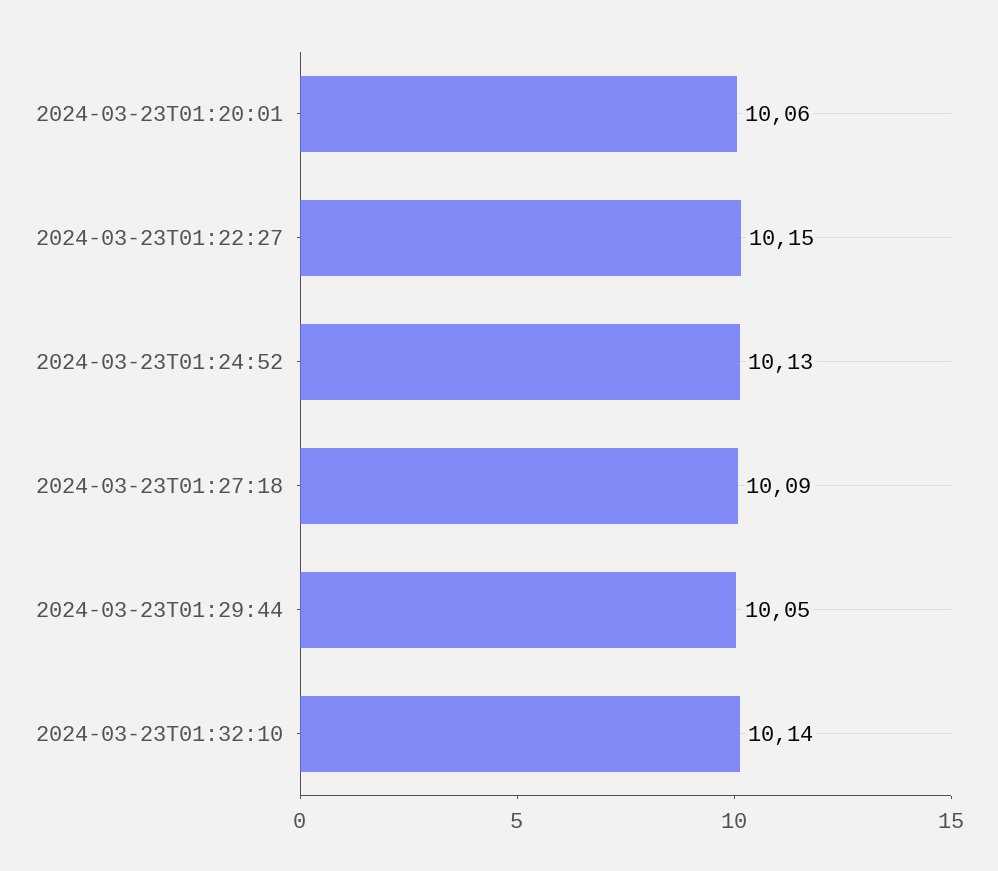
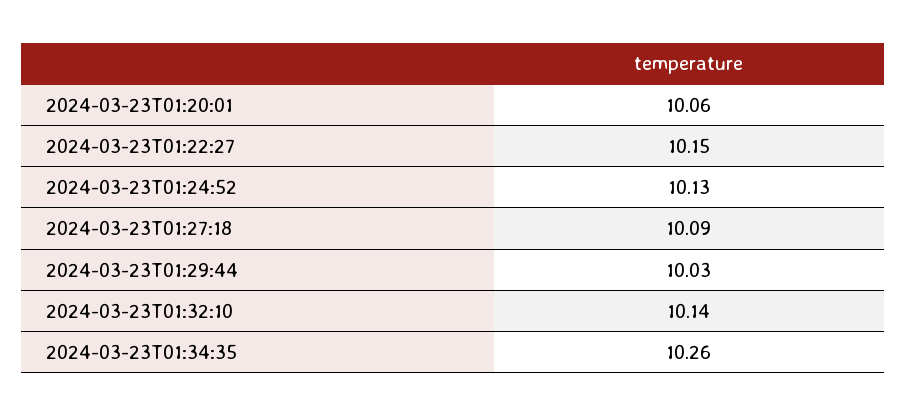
2024-03-23T01:29:44: 10.05 -> 10.03
2024-03-23T01:34:35: none -> 10.26

